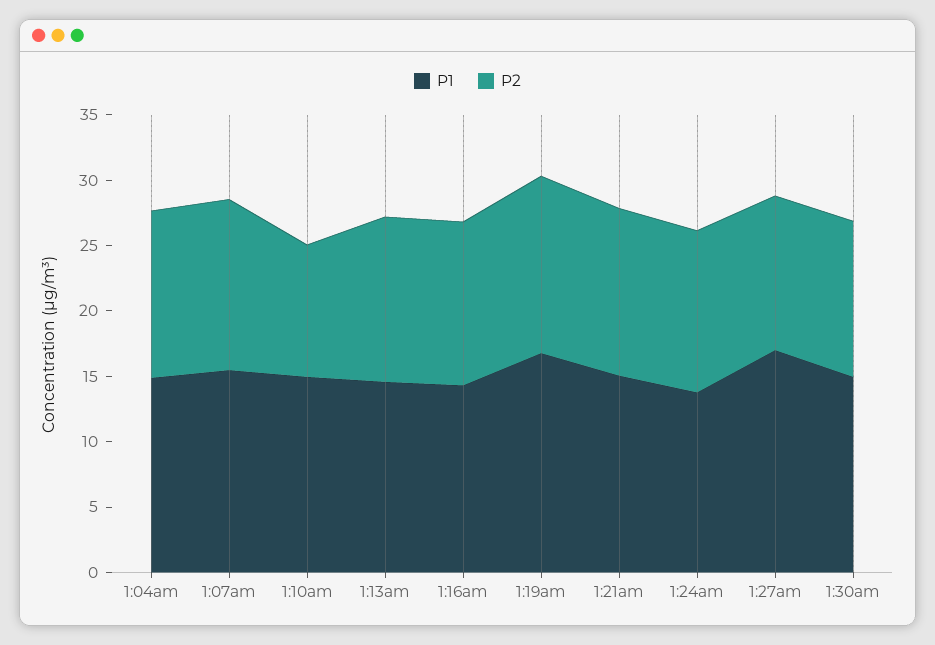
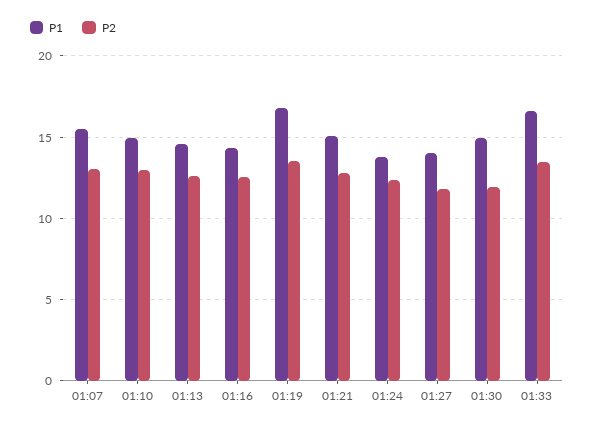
P1, 1:04am: 15 -> none
P2, 1:04am: 13 -> none
P2, 1:10am: 10 -> 13
P1, 1:27am: 17 -> 14
P1, 01:33: none -> 16.5
P2, 01:33: none -> 13.5

